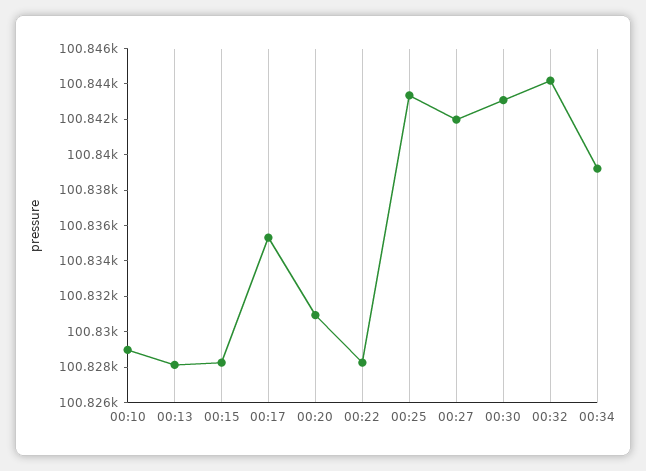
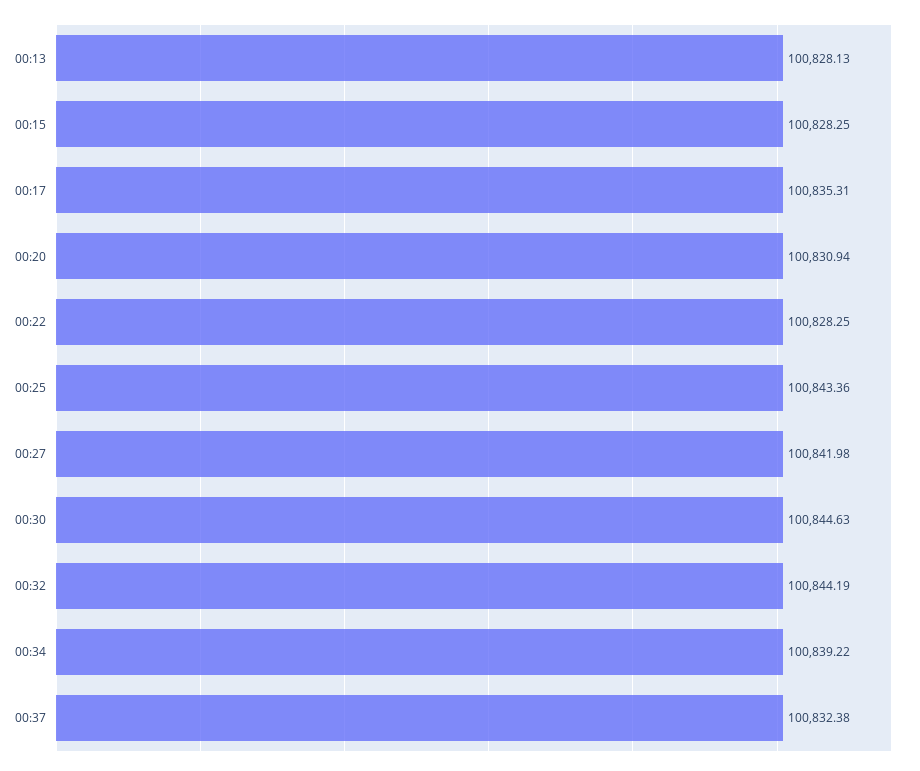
00:10: 100829 -> none
00:30: 100843 -> 100844.63
00:37: none -> 100832.38

